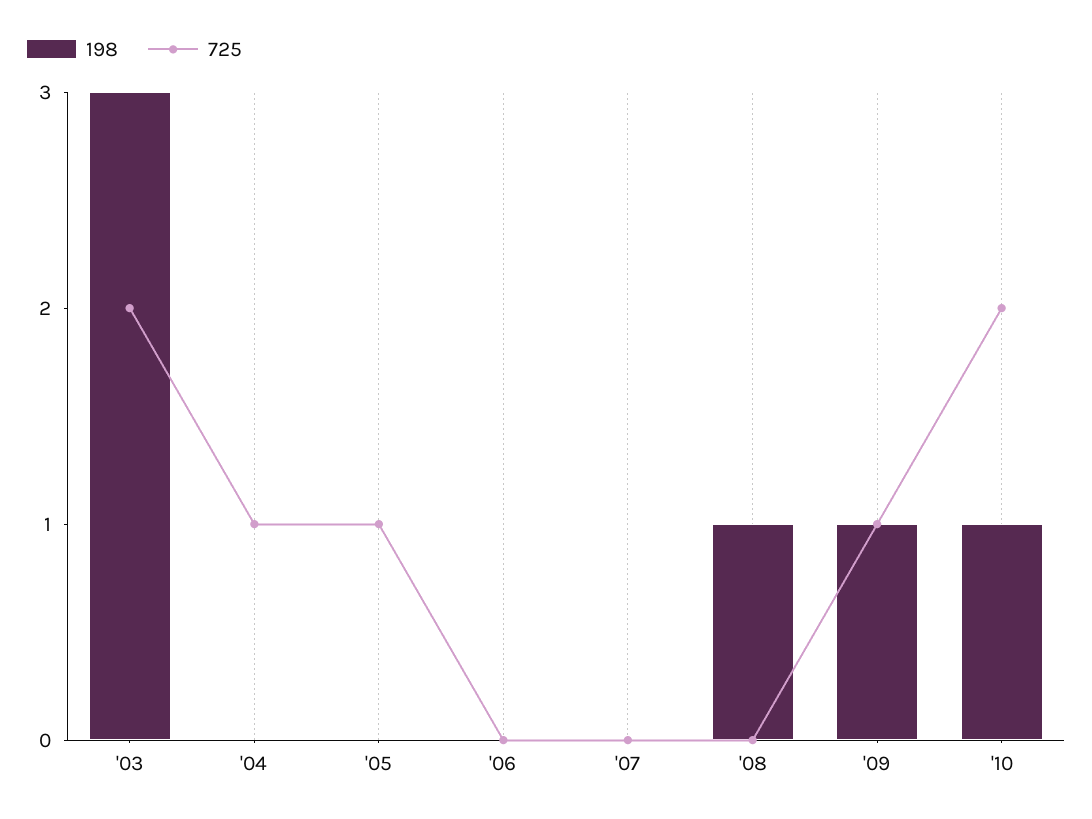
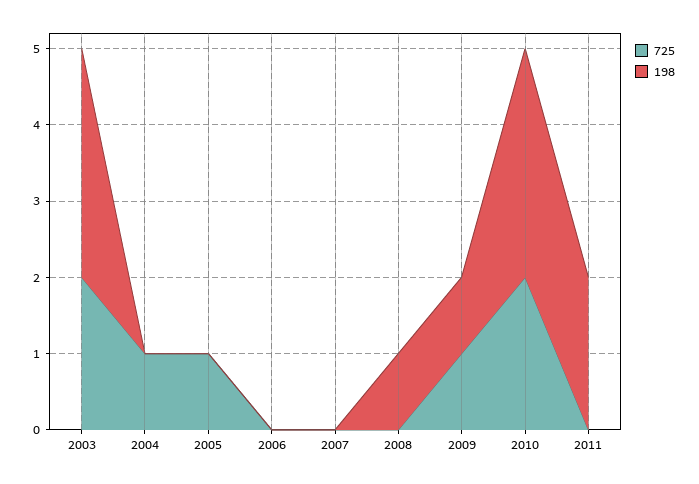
198, '10: 1 -> 3
725, 2011: none -> 0
198, 2011: none -> 2

